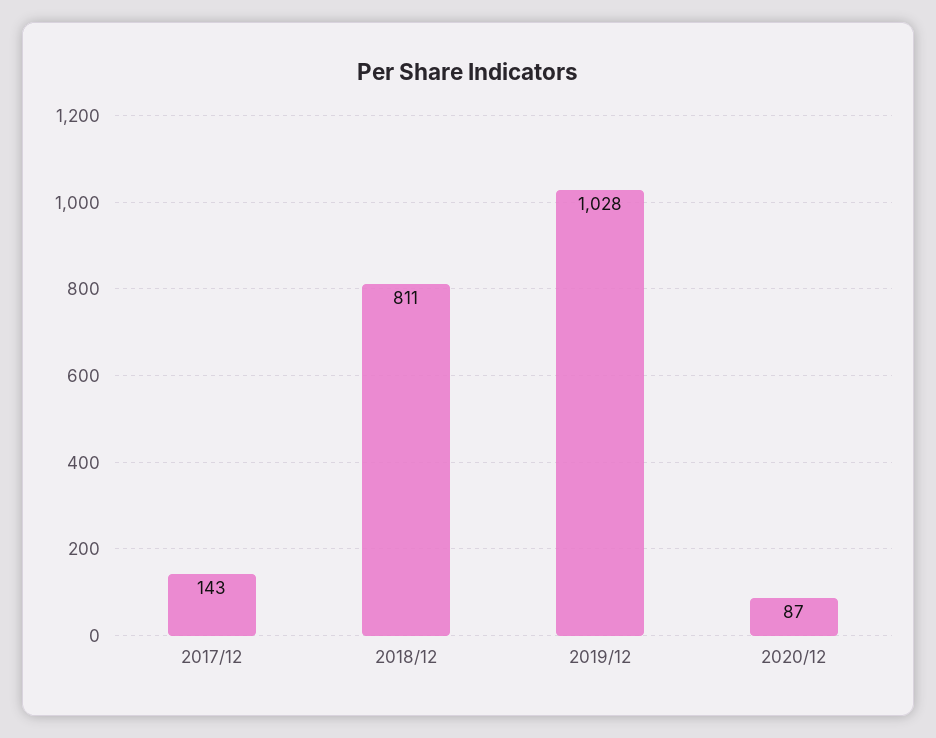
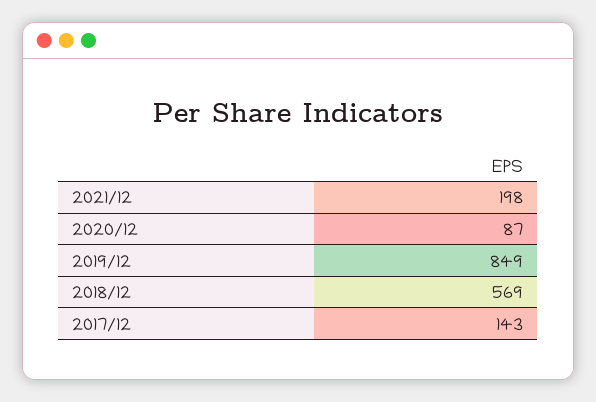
2018/12: 811 -> 569
2019/12: 1028 -> 849
2021/12: none -> 198

